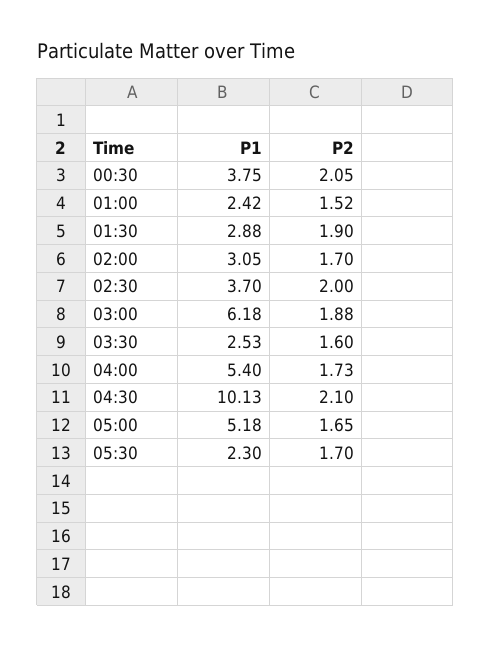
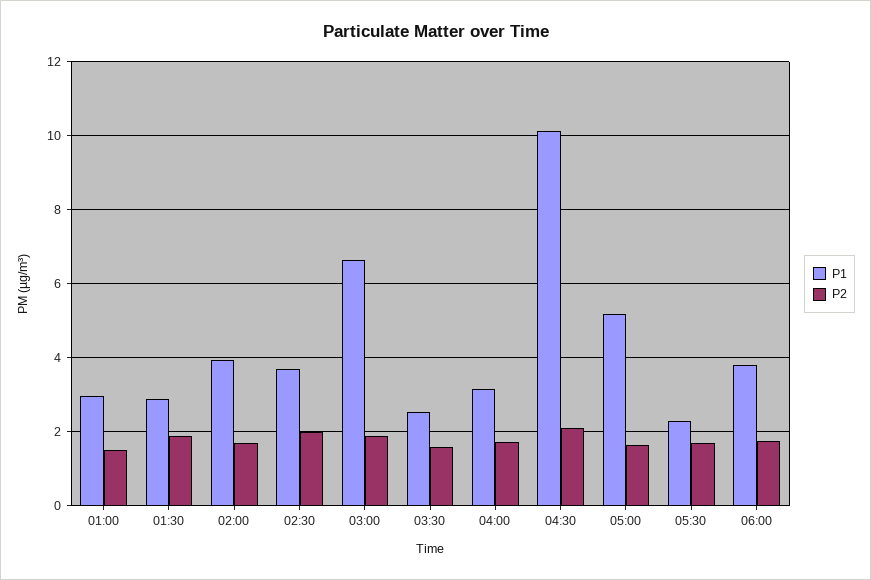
P1, 00:30: 3.75 -> none
P2, 00:30: 2.05 -> none
P1, 01:00: 2.42 -> 3
P1, 02:00: 3.05 -> 4
P1, 03:00: 6.18 -> 6.6
P1, 04:00: 5.4 -> 3.2
P1, 06:00: none -> 3.8
P2, 06:00: none -> 1.8

